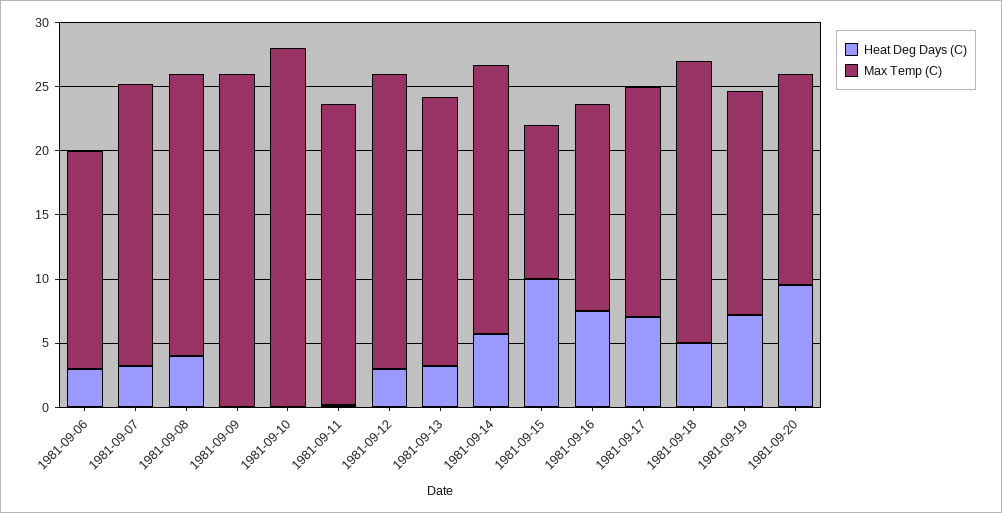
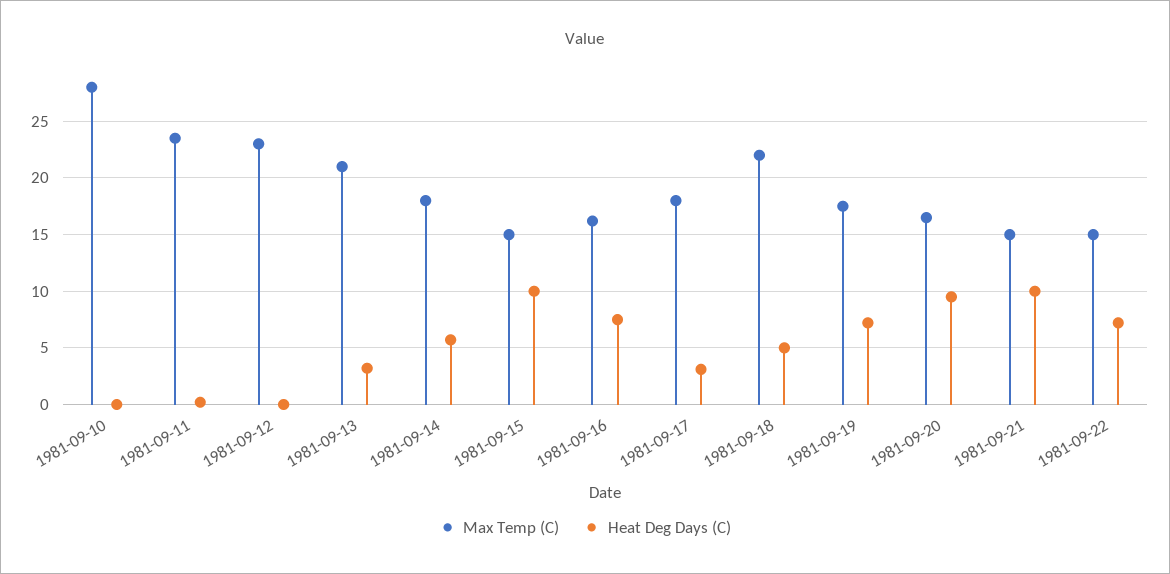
Heat Deg Days (C), 1981-09-06: 3 -> none
Max Temp (C), 1981-09-06: 17 -> none
Heat Deg Days (C), 1981-09-07: 3 -> none
Max Temp (C), 1981-09-07: 22 -> none
Heat Deg Days (C), 1981-09-08: 4 -> none
Max Temp (C), 1981-09-08: 22 -> none
Heat Deg Days (C), 1981-09-09: 0 -> none
Max Temp (C), 1981-09-09: 26 -> none
Heat Deg Days (C), 1981-09-12: 3 -> 0
Max Temp (C), 1981-09-14: 21 -> 18
Max Temp (C), 1981-09-15: 12 -> 15
Heat Deg Days (C), 1981-09-17: 7 -> 3
Max Temp (C), 1981-09-21: none -> 15
Heat Deg Days (C), 1981-09-21: none -> 10
Max Temp (C), 1981-09-22: none -> 15
Heat Deg Days (C), 1981-09-22: none -> 7

